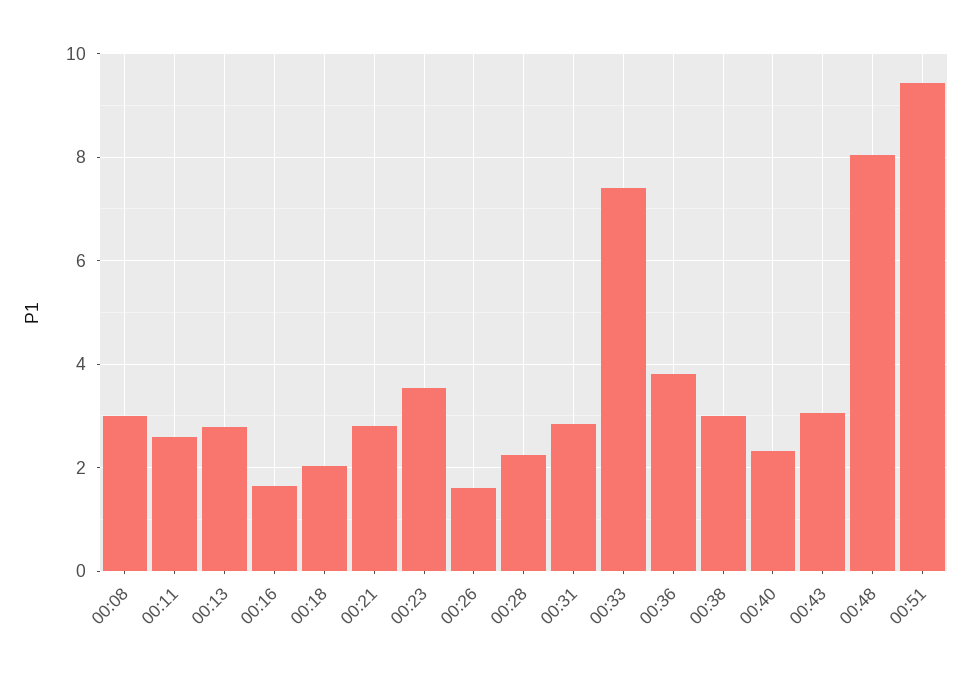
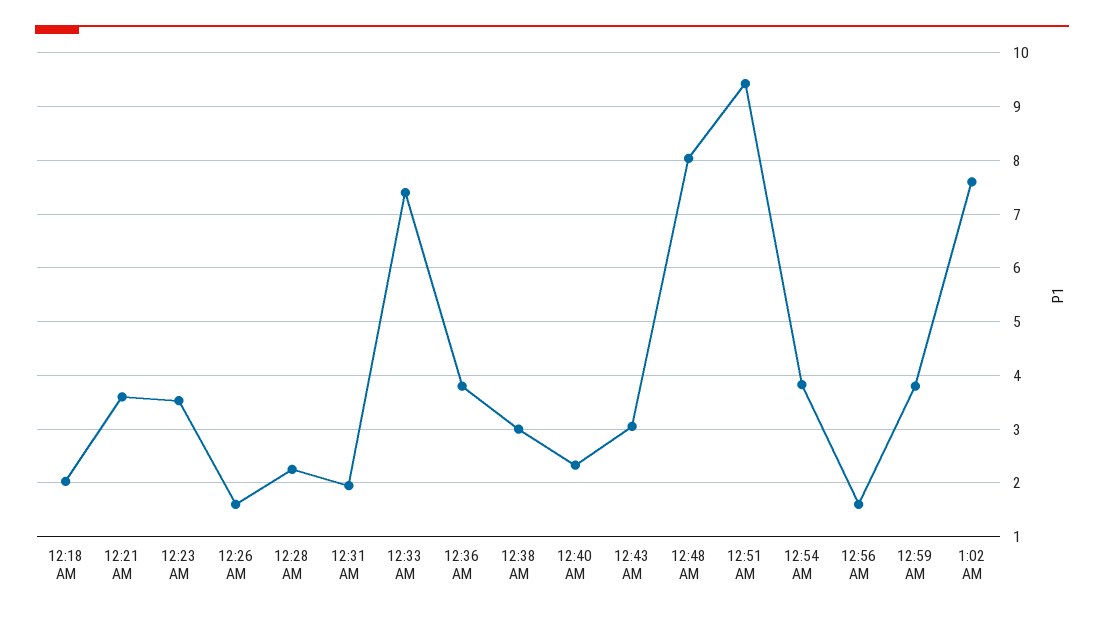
00:08: 3 -> none
00:11: 2.6 -> none
00:13: 2.8 -> none
00:16: 1.6 -> none
00:21: 2.8 -> 3.6
00:31: 2.8 -> 2
12:54 AM: none -> 3.8
12:56 AM: none -> 1.6
12:59 AM: none -> 3.8
1:02 AM: none -> 7.6

